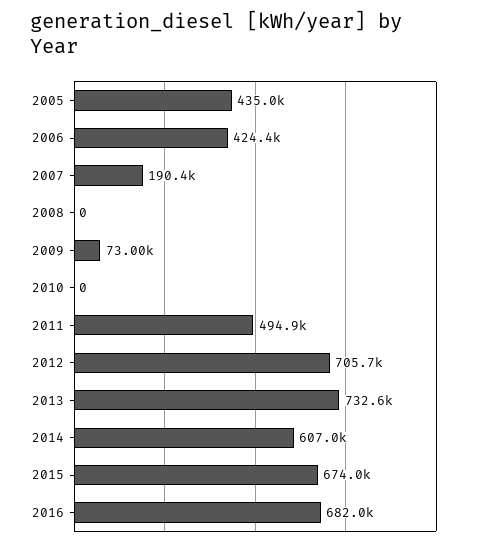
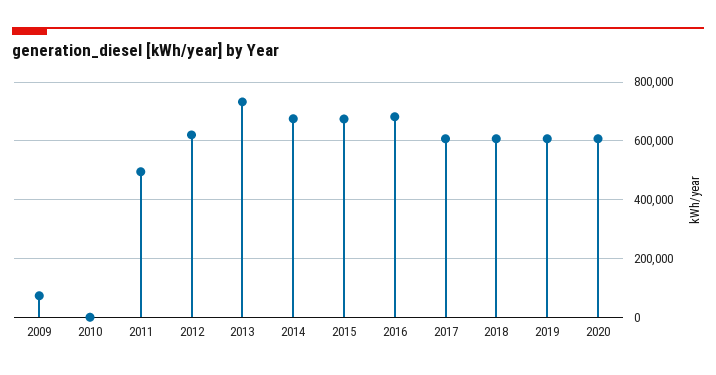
2005: 435000 -> none
2006: 424400 -> none
2007: 190400 -> none
2008: 0 -> none
2012: 705700 -> 625000
2014: 607000 -> 675000
2017: none -> 600000
2018: none -> 600000
2019: none -> 600000
2020: none -> 600000

